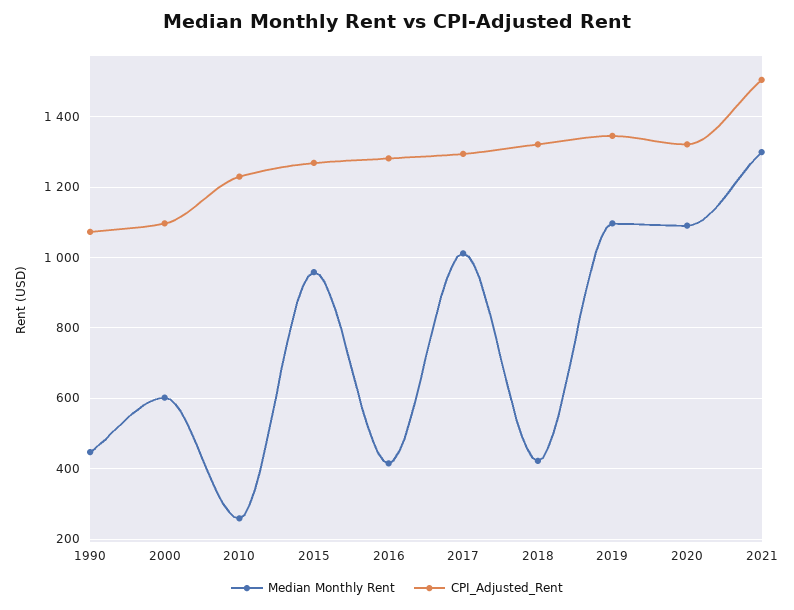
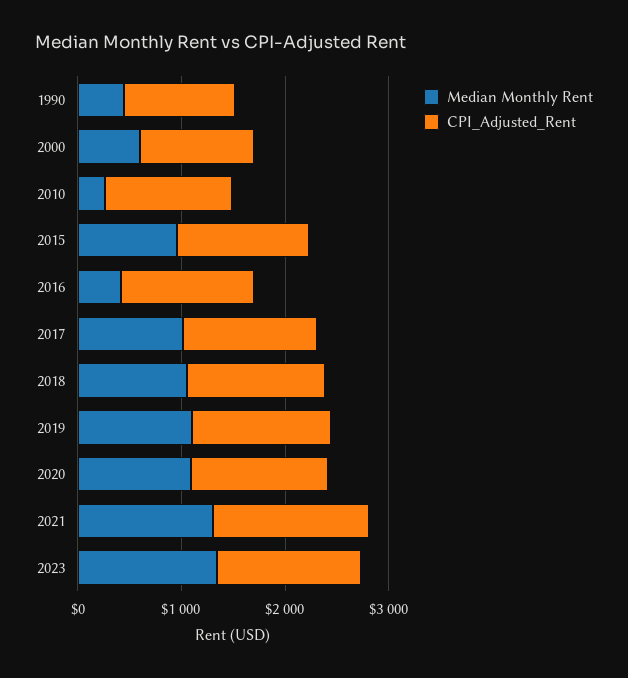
Median Monthly Rent, 2018: 420 -> 1000
Median Monthly Rent, 2023: none -> 1400
CPI_Adjusted_Rent, 2023: none -> 1400

